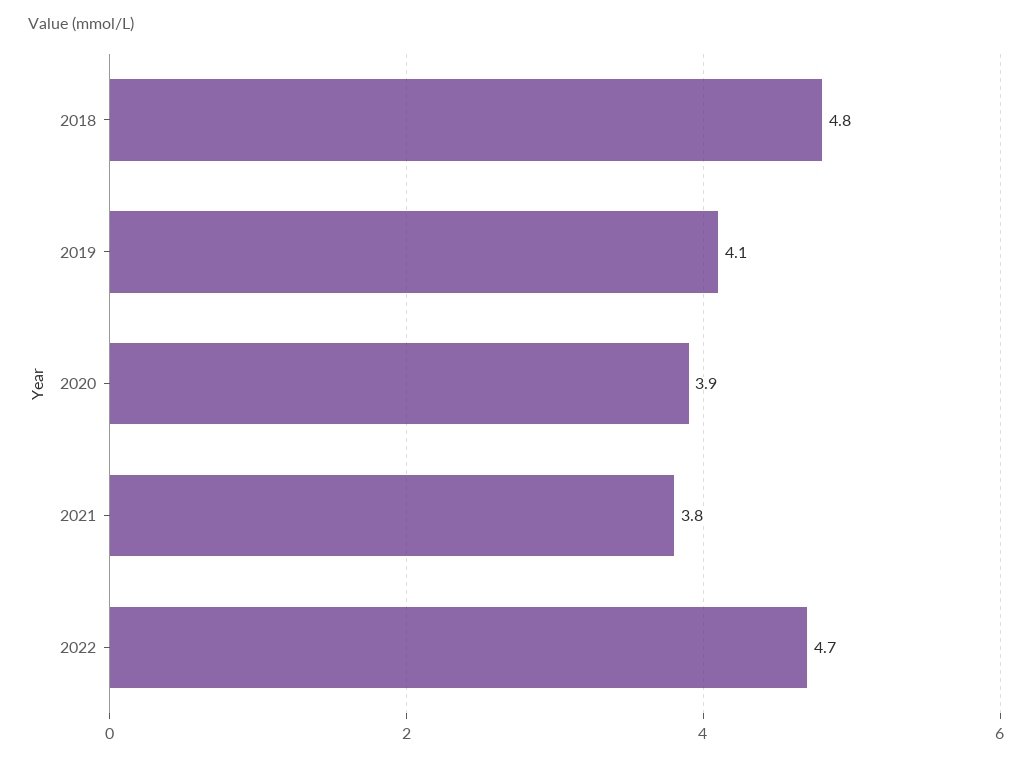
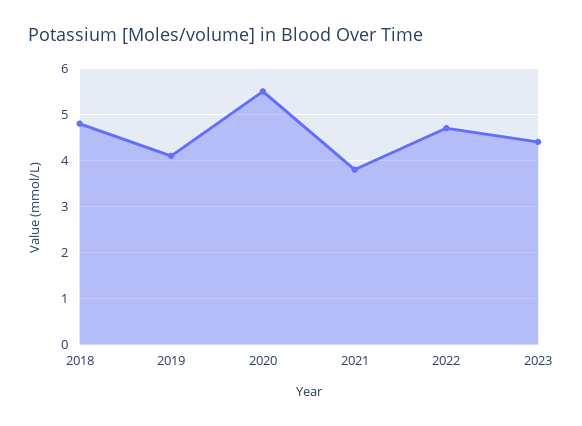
2020: 3.9 -> 5.5
2023: none -> 4.5

